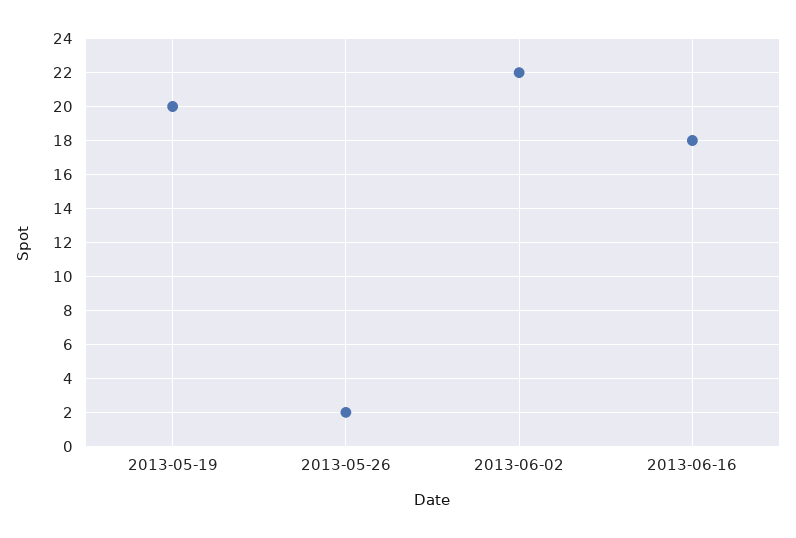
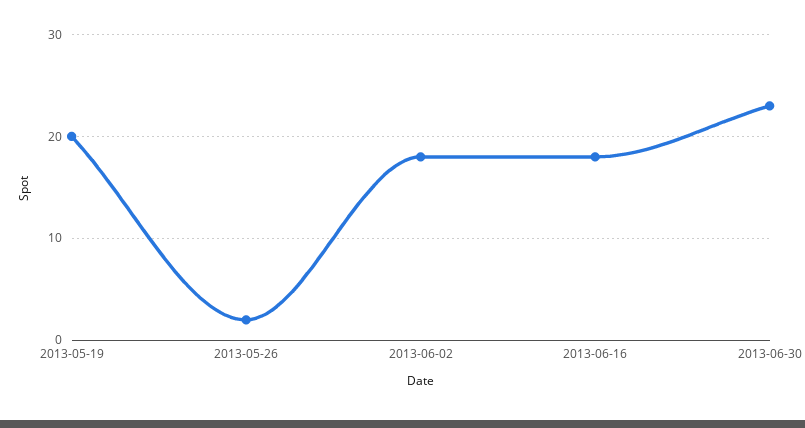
2013-06-02: 22 -> 18
2013-06-30: none -> 23

